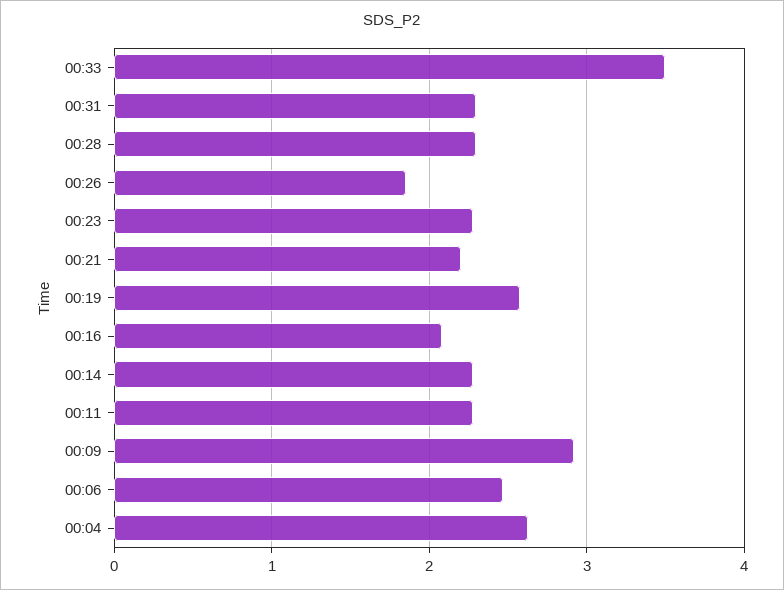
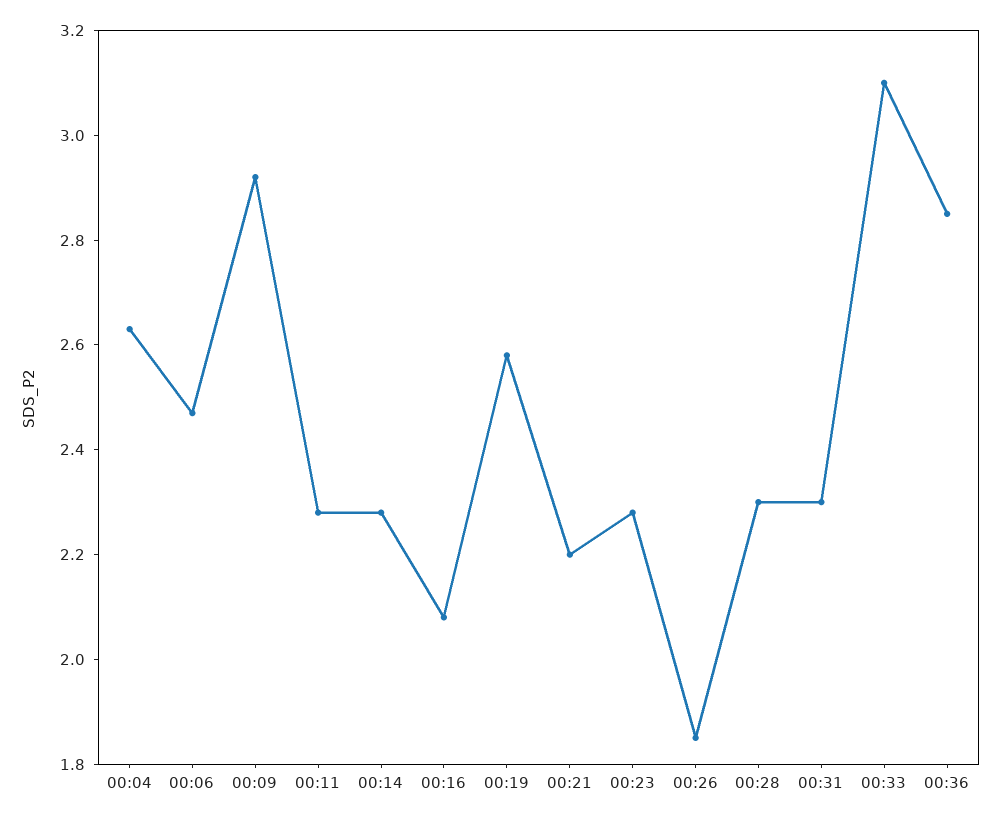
00:33: 3.5 -> 3.1
00:36: none -> 2.85

